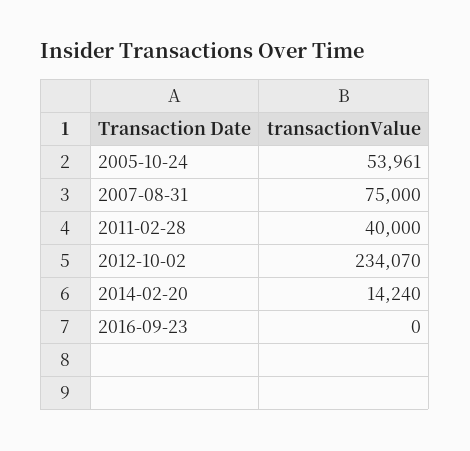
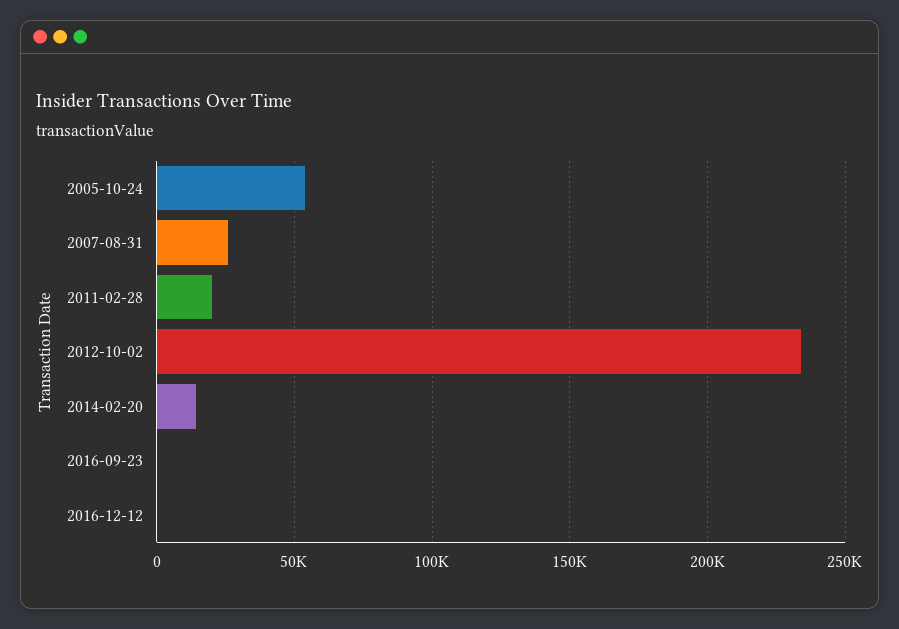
2007-08-31: 75000 -> 25000
2011-02-28: 40000 -> 20000
2016-12-12: none -> 0

